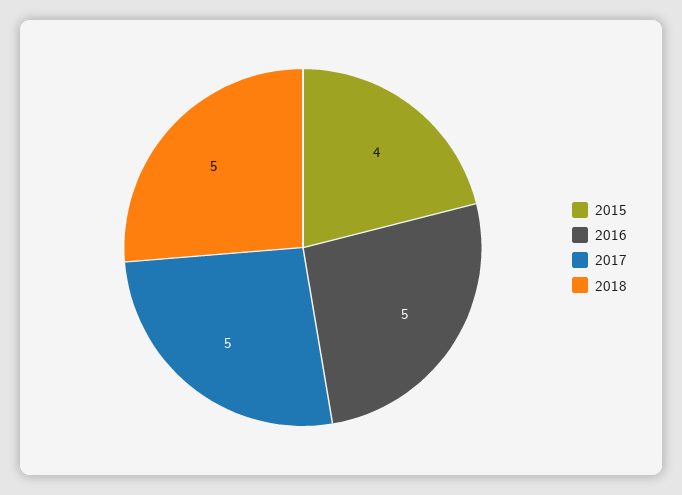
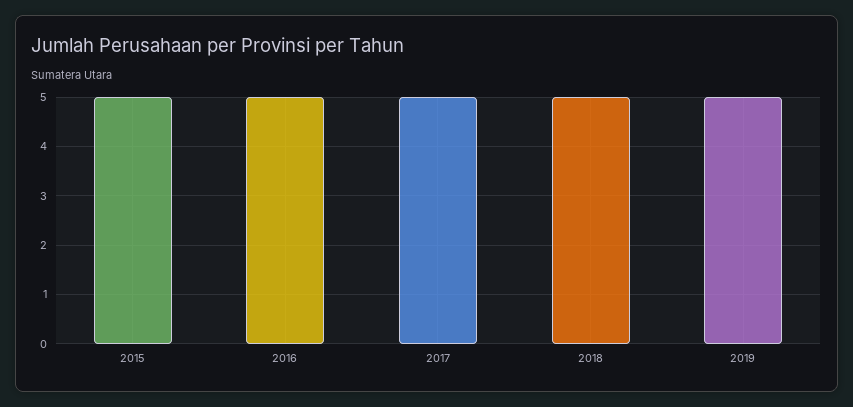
2015: 4 -> 5
2019: none -> 5

